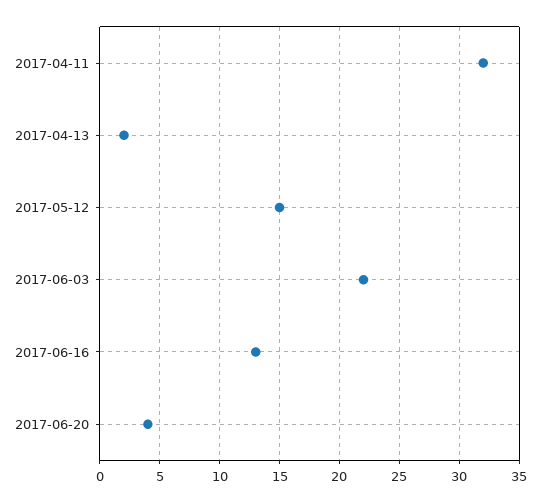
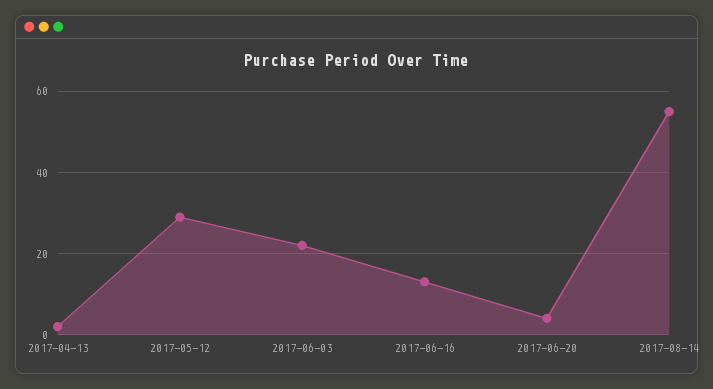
2017-04-11: 32 -> none
2017-05-12: 15 -> 30
2017-08-14: none -> 55

